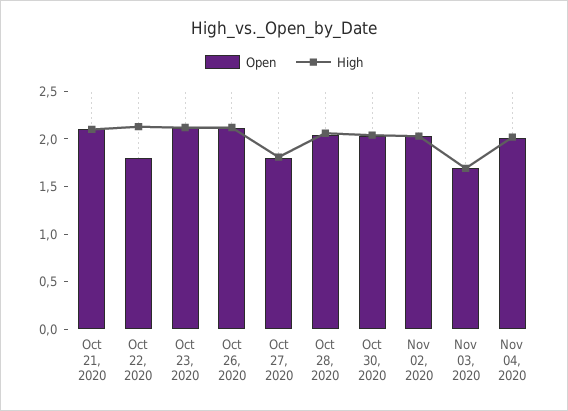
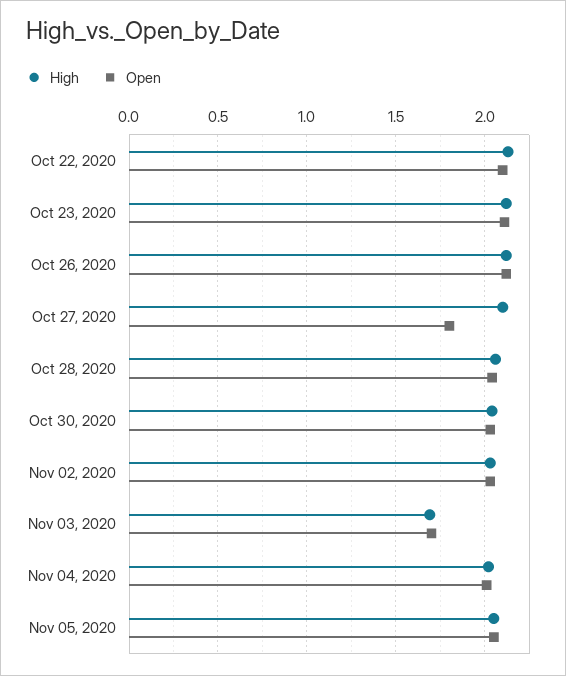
Open, Oct 21, 2020: 2.1 -> none
High, Oct 21, 2020: 2.1 -> none
Open, Oct 22, 2020: 1.8 -> 2.1
High, Oct 27, 2020: 1.8 -> 2.1
High, Nov 05, 2020: none -> 2.05
Open, Nov 05, 2020: none -> 2.05

